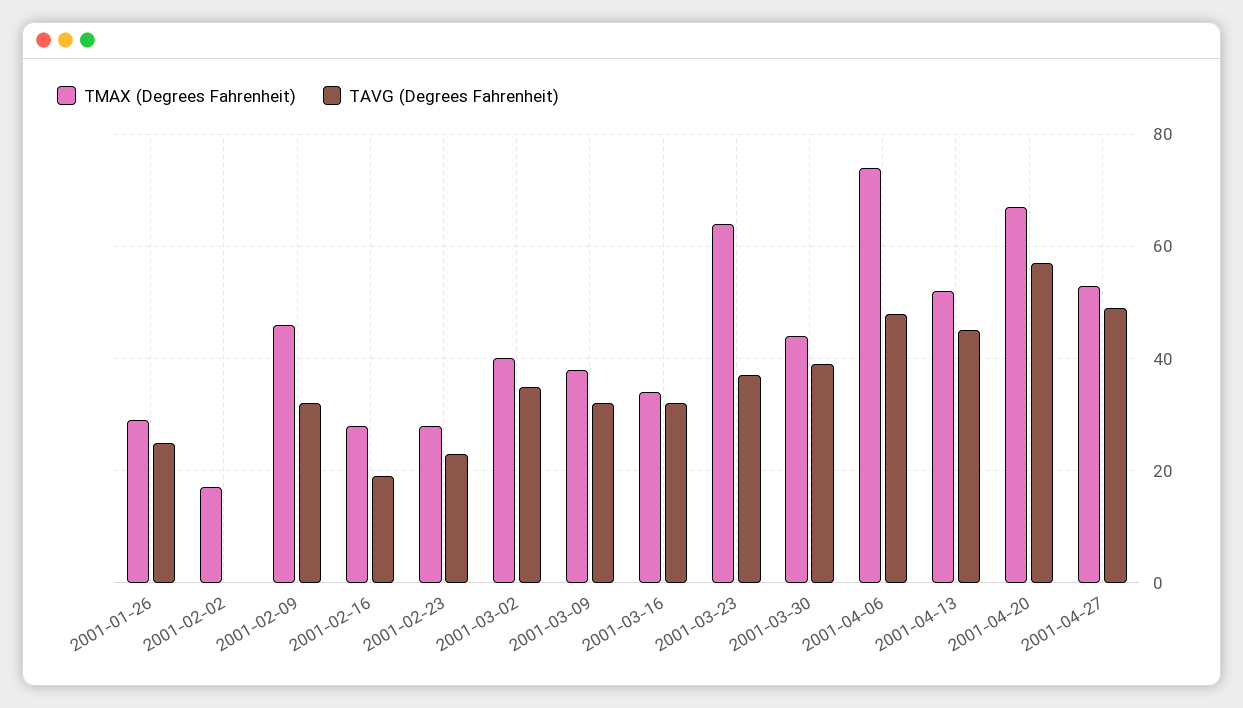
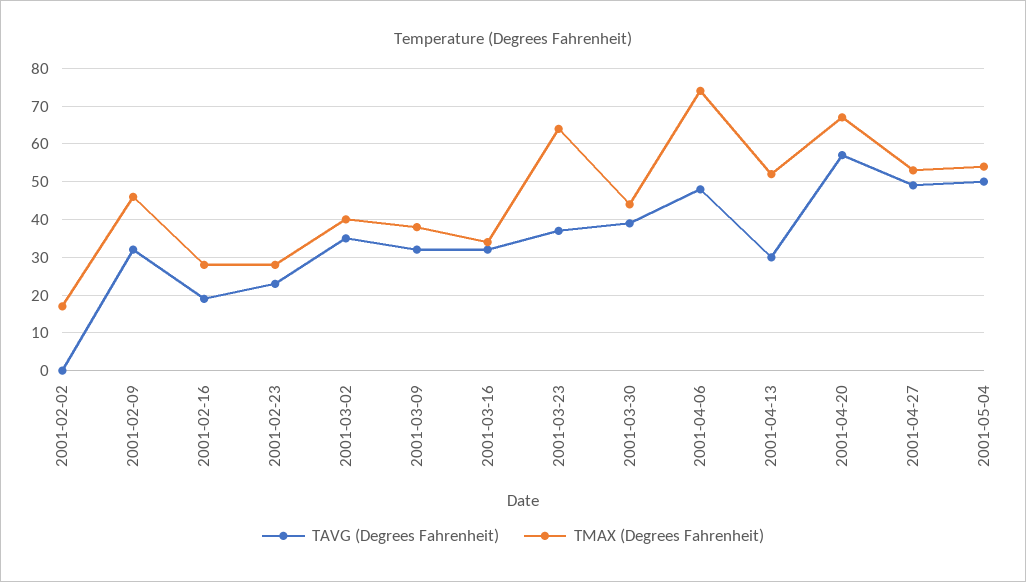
TMAX (Degrees Fahrenheit), 2001-01-26: 30 -> none
TAVG (Degrees Fahrenheit), 2001-01-26: 25 -> none
TAVG (Degrees Fahrenheit), 2001-04-13: 45 -> 30
TAVG (Degrees Fahrenheit), 2001-05-04: none -> 50
TMAX (Degrees Fahrenheit), 2001-05-04: none -> 55

